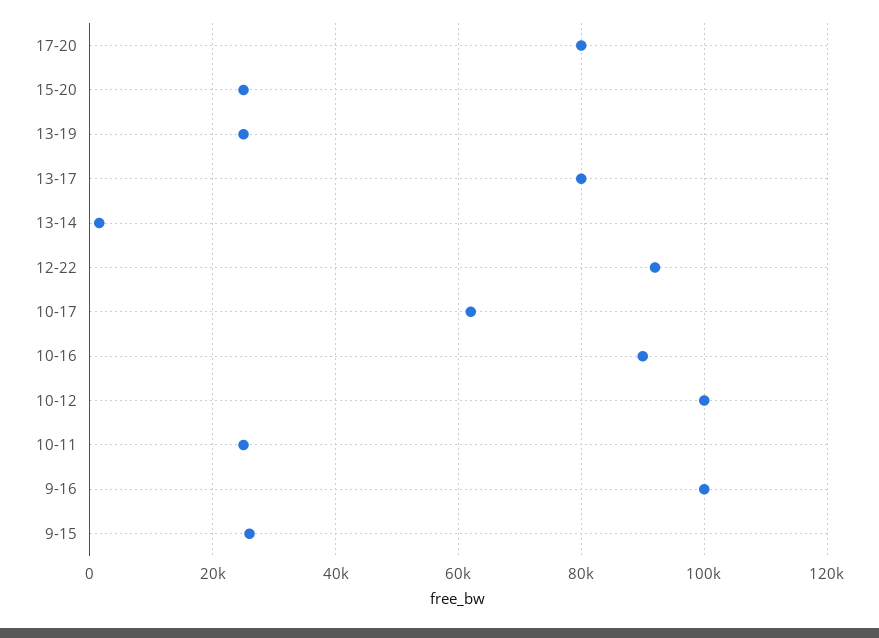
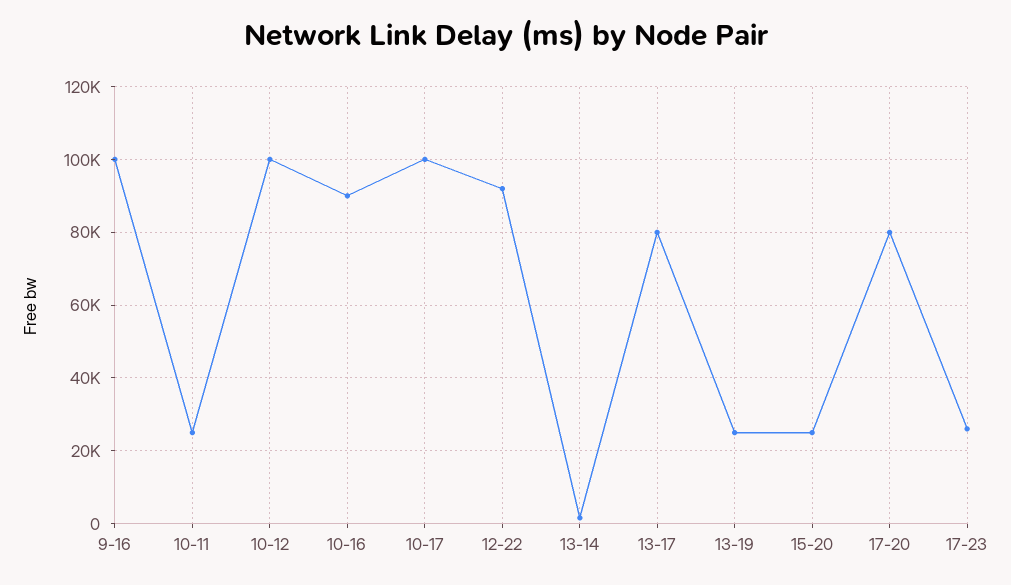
10-17: 62000 -> 100000
9-15: 26000 -> none
17-23: none -> 26000

